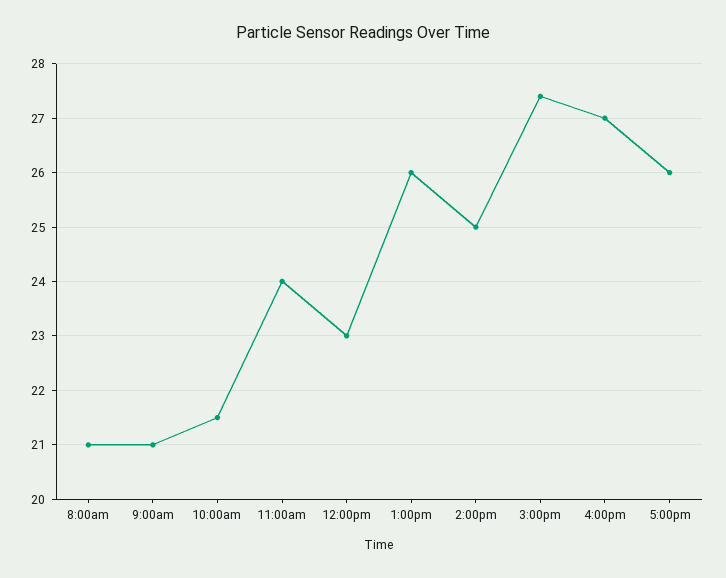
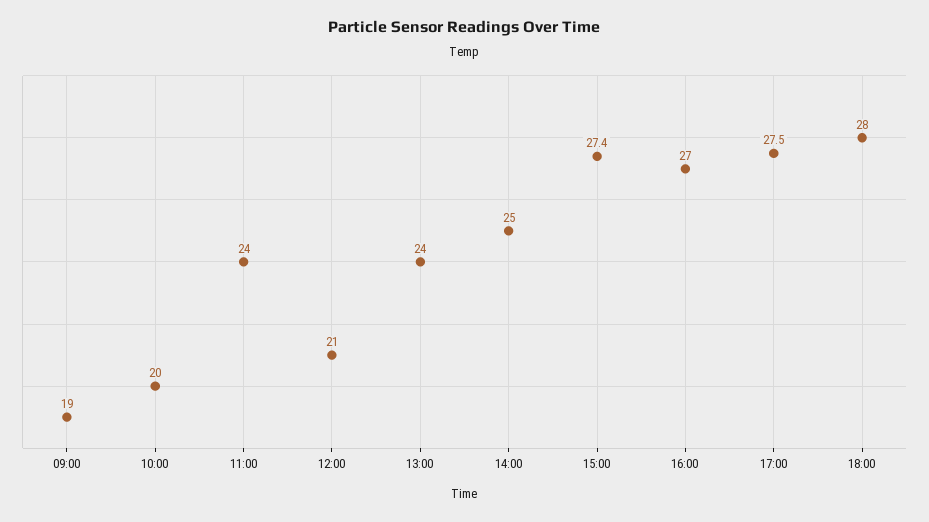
8:00am: 21 -> none
9:00am: 21 -> 19
10:00am: 21.5 -> 20
12:00pm: 23 -> 21
1:00pm: 26 -> 24
5:00pm: 26 -> 27.5
18:00: none -> 28

